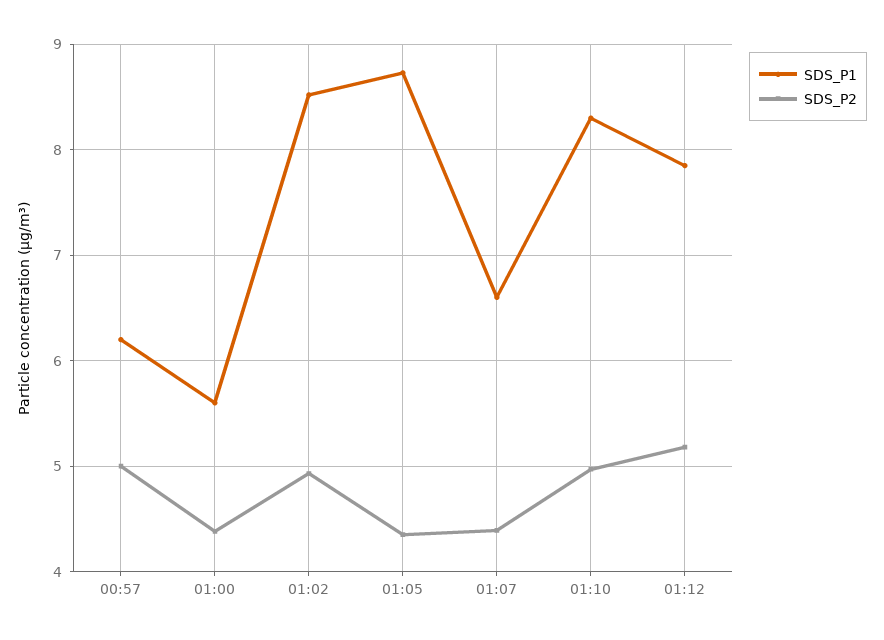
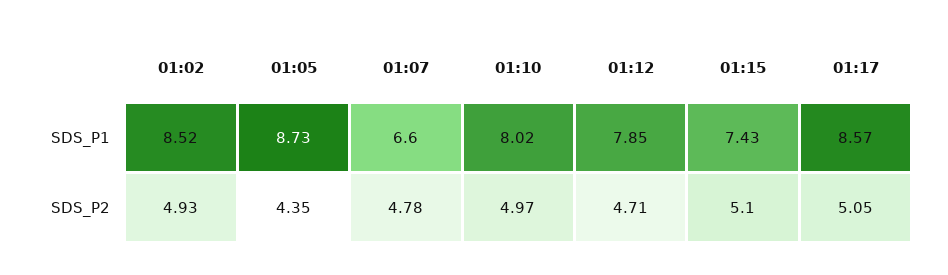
SDS_P1, 00:57: 6.2 -> none
SDS_P2, 00:57: 5 -> none
SDS_P1, 01:00: 5.6 -> none
SDS_P2, 01:00: 4.4 -> none
SDS_P2, 01:07: 4.4 -> 4.78
SDS_P1, 01:10: 8.3 -> 8.02
SDS_P2, 01:12: 5.2 -> 4.71
SDS_P1, 01:15: none -> 7.43
SDS_P1, 01:17: none -> 8.57
SDS_P2, 01:15: none -> 5.1
SDS_P2, 01:17: none -> 5.05

